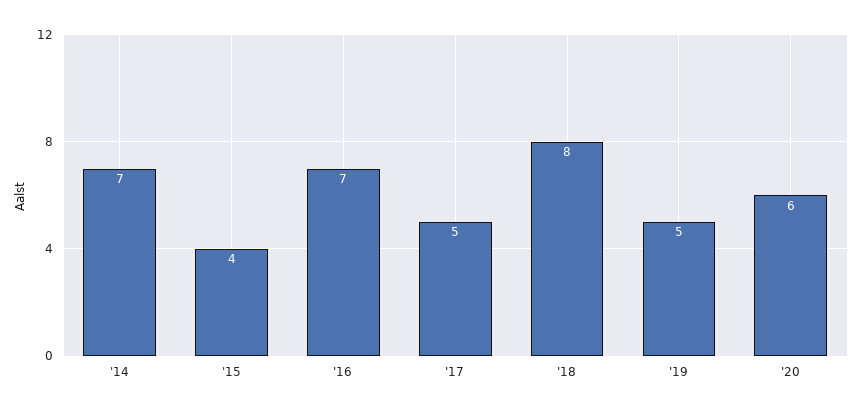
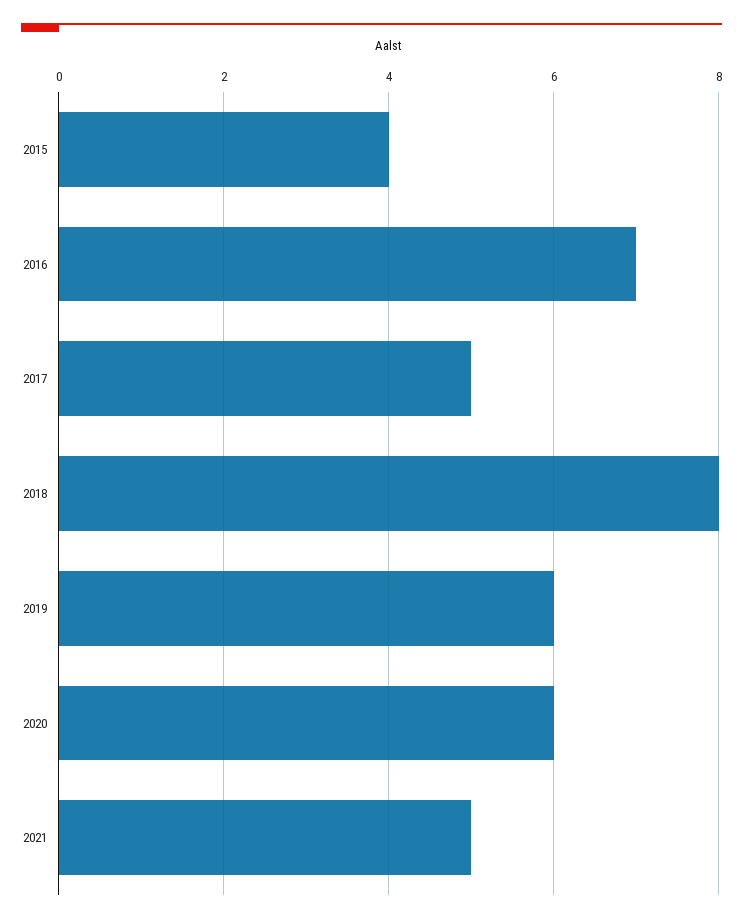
'14: 7 -> none
'19: 5 -> 6
2021: none -> 5

